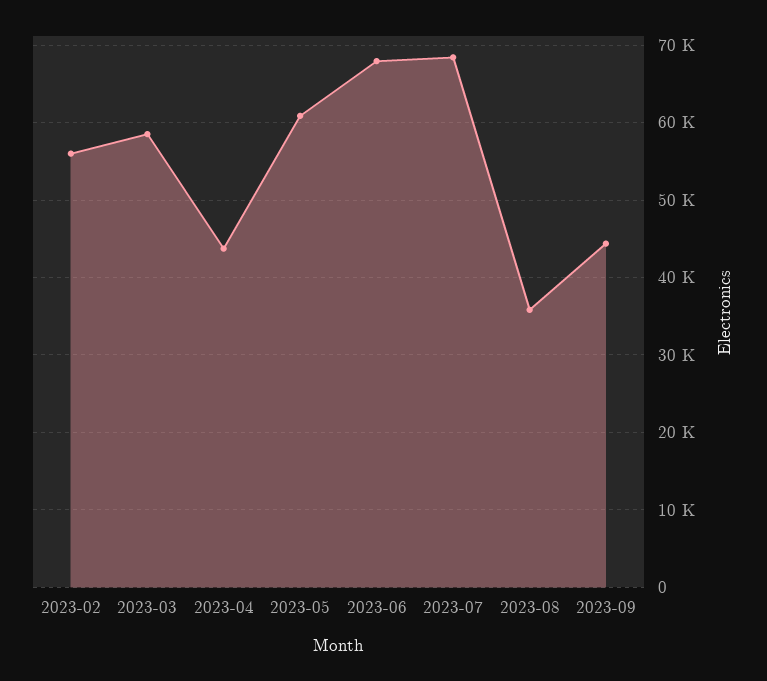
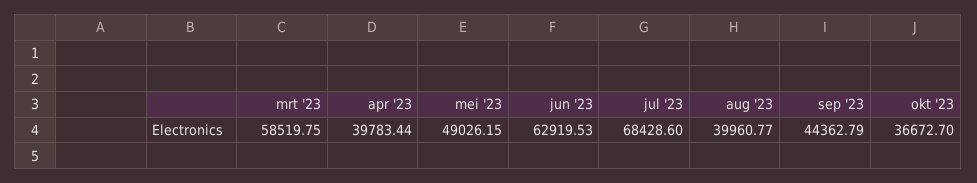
2023-02: 56000 -> none
2023-04: 44000 -> 39783.44
2023-05: 61000 -> 49026.15
2023-06: 68000 -> 62919.53
2023-08: 36000 -> 39960.77
okt '23: none -> 36672.7

